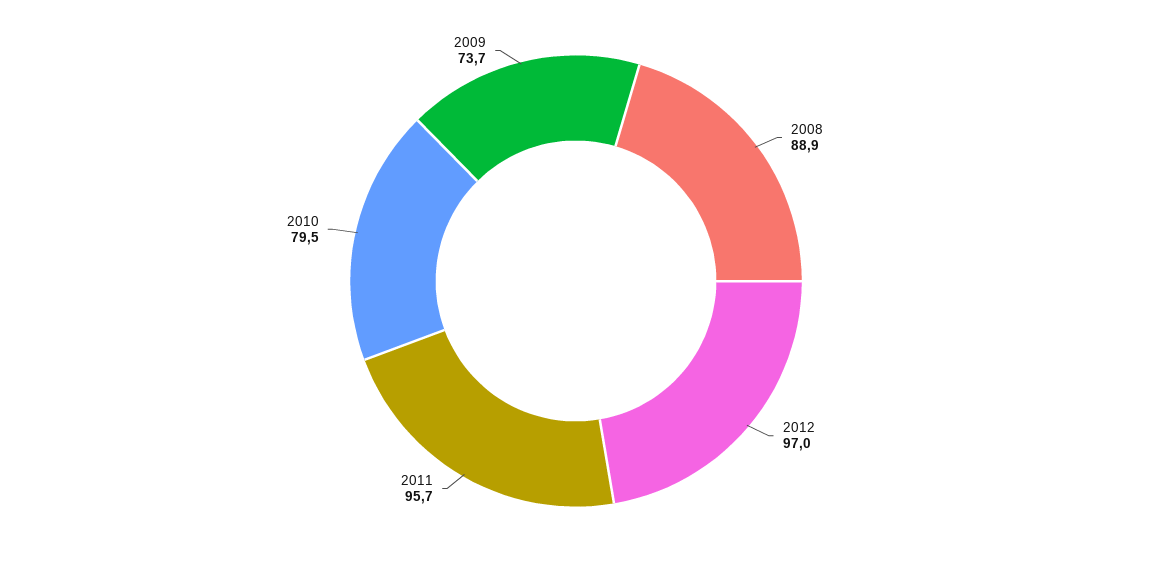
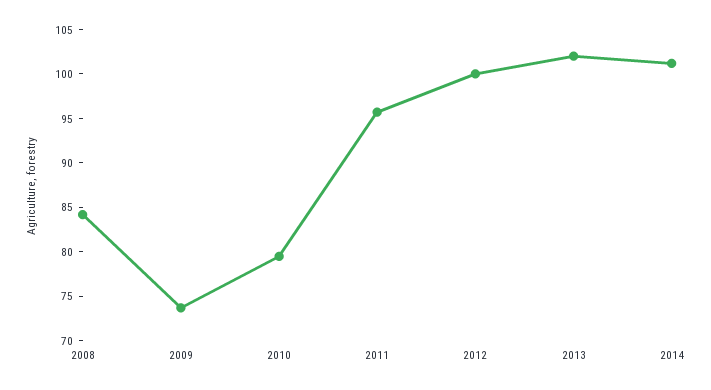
2008: 88.9 -> 84
2012: 97 -> 100
2013: none -> 102
2014: none -> 101

